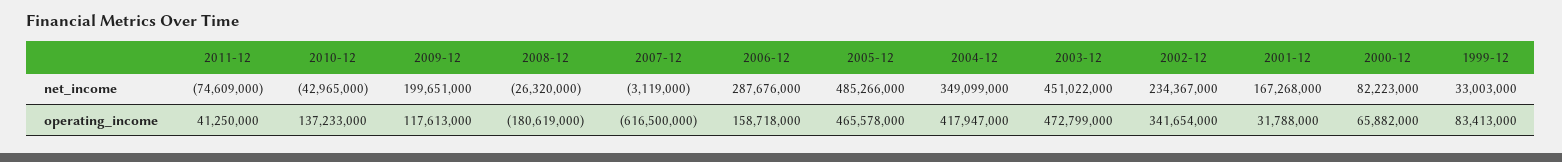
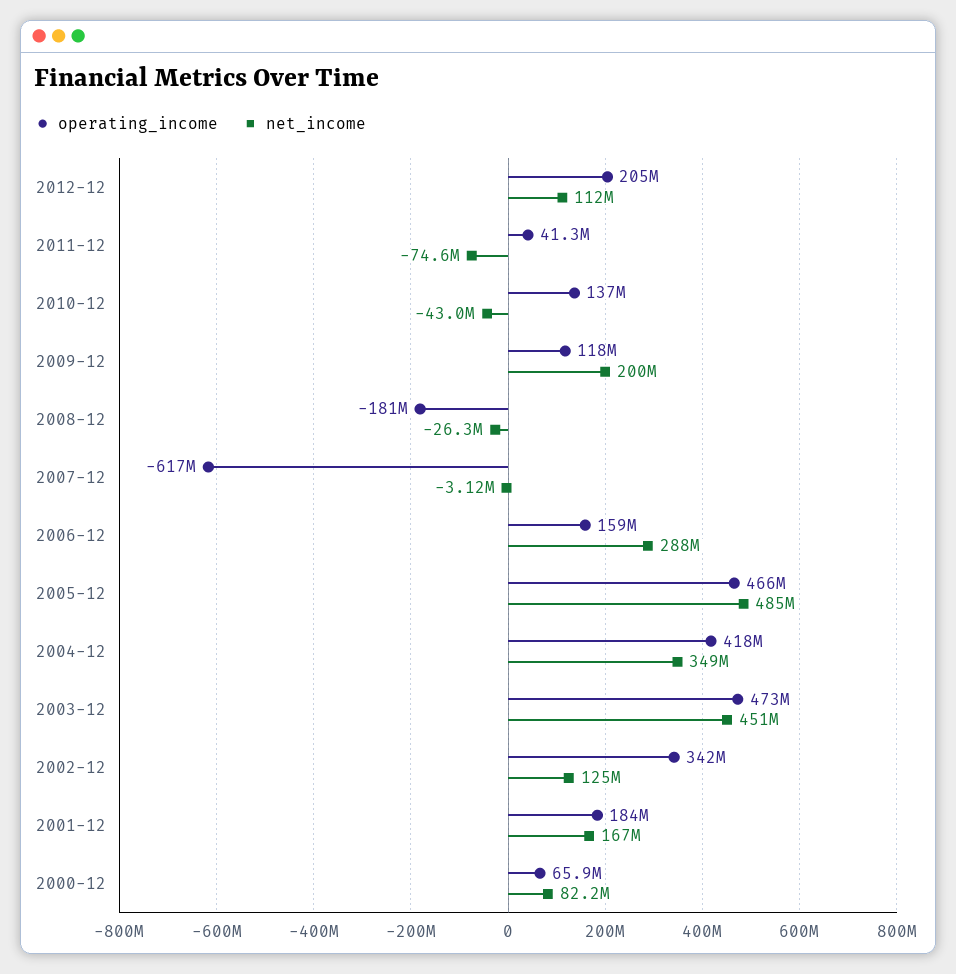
net_income, 2002-12: 234367000 -> 125000000
net_income, 1999-12: 33003000 -> none
operating_income, 2001-12: 31788000 -> 184000000
operating_income, 1999-12: 83413000 -> none
operating_income, 2012-12: none -> 205000000
net_income, 2012-12: none -> 112000000

